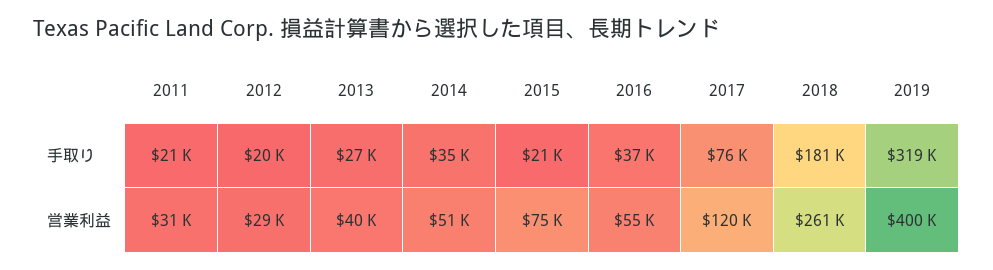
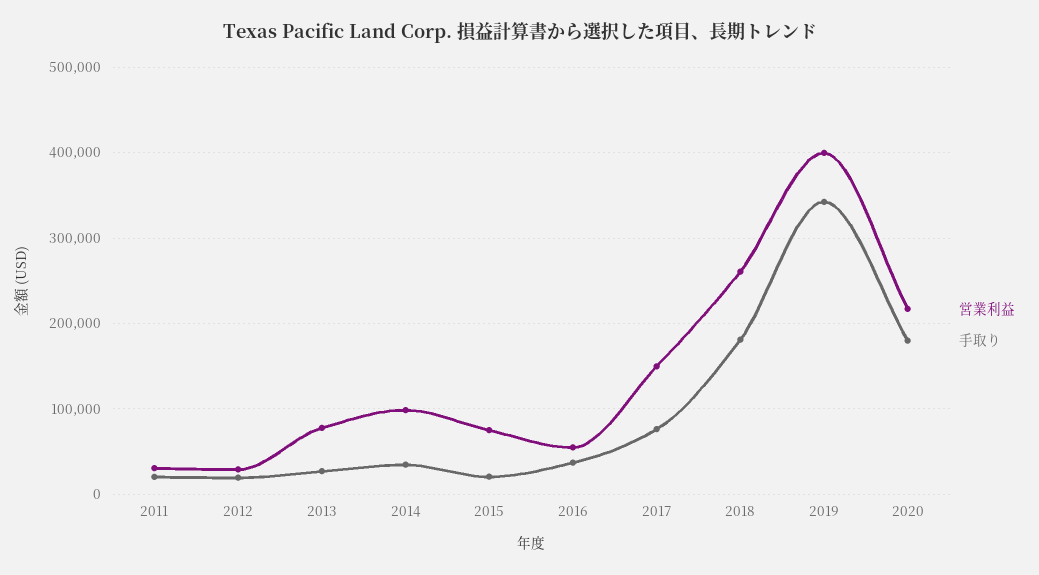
手取り, 2019: 319000 -> 340000
営業利益, 2013: 40000 -> 80000
営業利益, 2014: 51000 -> 100000
営業利益, 2017: 120000 -> 150000
営業利益, 2020: none -> 220000
手取り, 2020: none -> 180000

